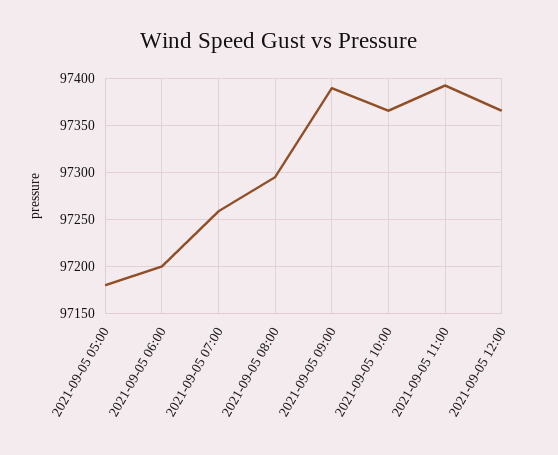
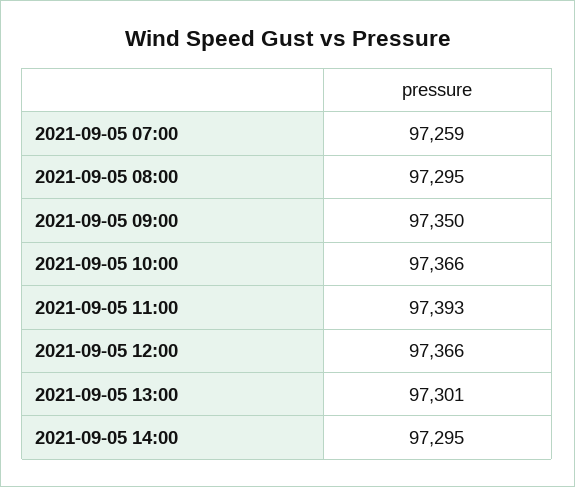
2021-09-05 05:00: 97180 -> none
2021-09-05 06:00: 97200 -> none
2021-09-05 09:00: 97390 -> 97350
2021-09-05 13:00: none -> 97301
2021-09-05 14:00: none -> 97295

